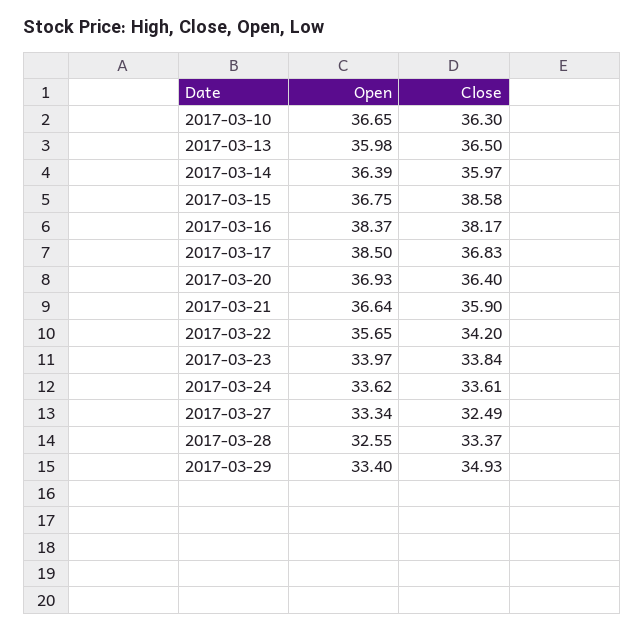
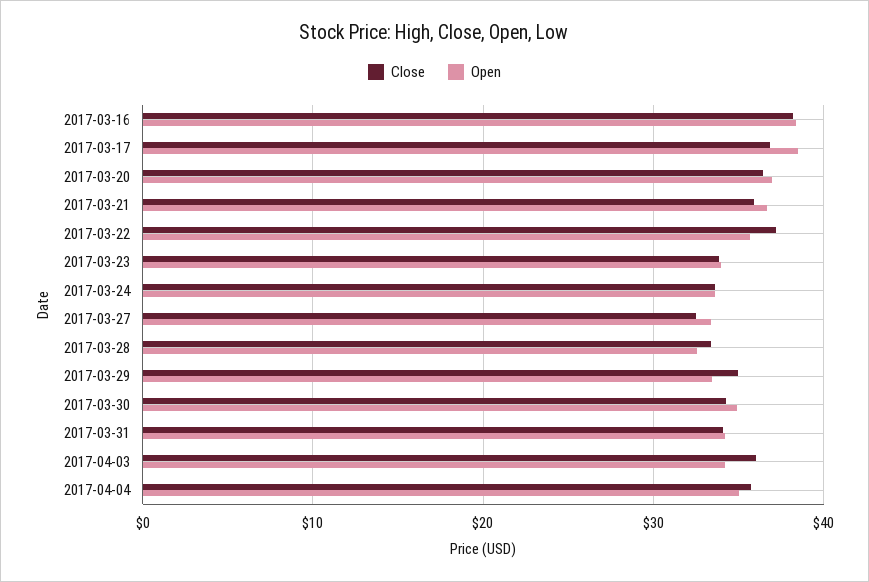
Open, 2017-03-10: 36.65 -> none
Close, 2017-03-10: 36.3 -> none
Open, 2017-03-13: 35.98 -> none
Close, 2017-03-13: 36.5 -> none
Open, 2017-03-14: 36.39 -> none
Close, 2017-03-14: 35.97 -> none
Open, 2017-03-15: 36.75 -> none
Close, 2017-03-15: 38.58 -> none
Close, 2017-03-22: 34.2 -> 37
Close, 2017-03-30: none -> 34
Open, 2017-03-30: none -> 35
Close, 2017-03-31: none -> 34
Open, 2017-03-31: none -> 34
Close, 2017-04-03: none -> 36
Open, 2017-04-03: none -> 34
Close, 2017-04-04: none -> 36
Open, 2017-04-04: none -> 35

